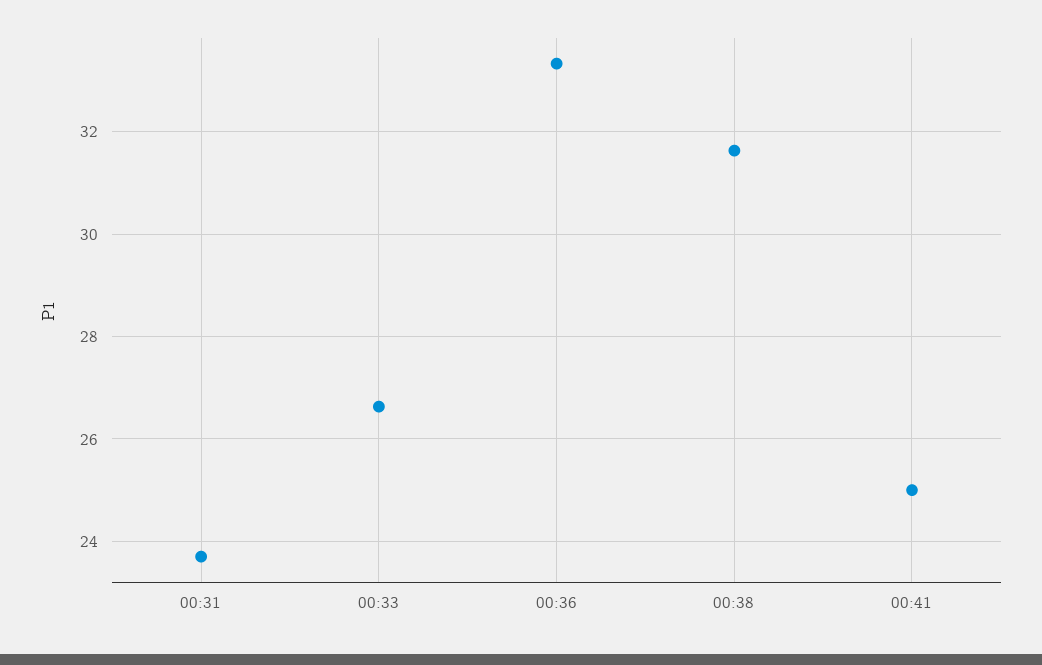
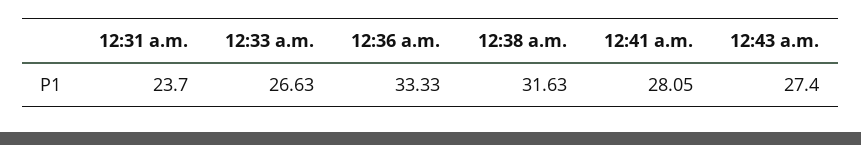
00:41: 25 -> 28.05
12:43 a.m.: none -> 27.4

